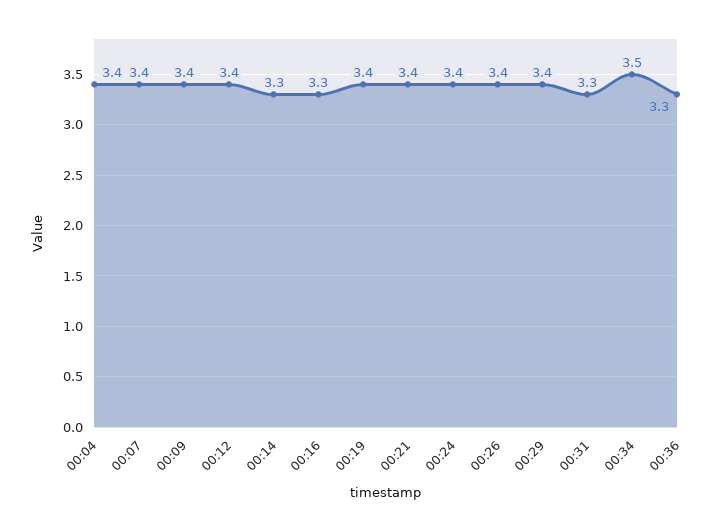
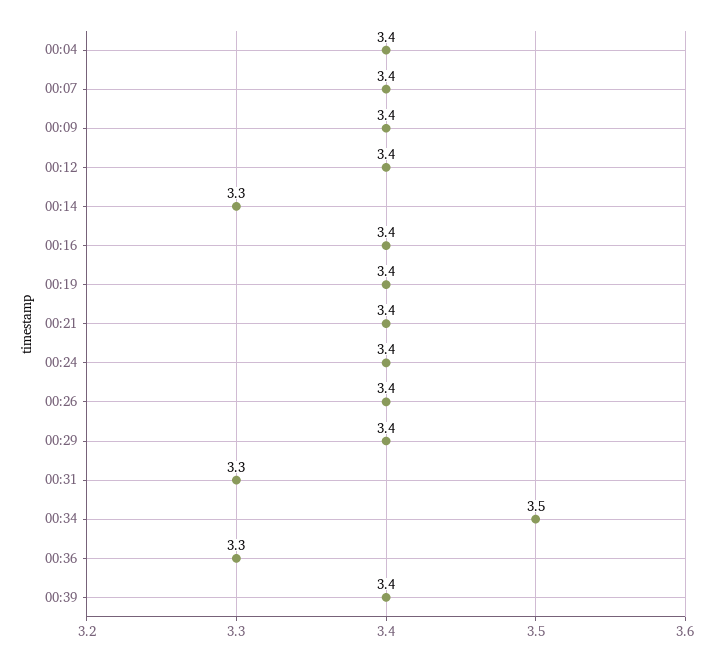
00:16: 3.3 -> 3.4
00:39: none -> 3.4

